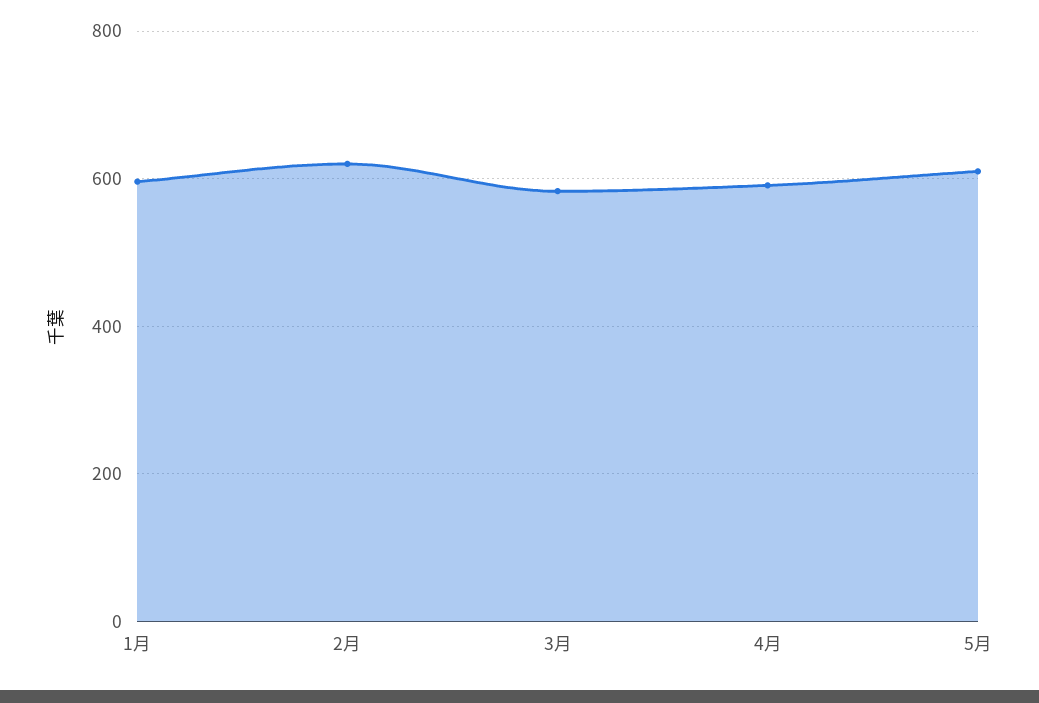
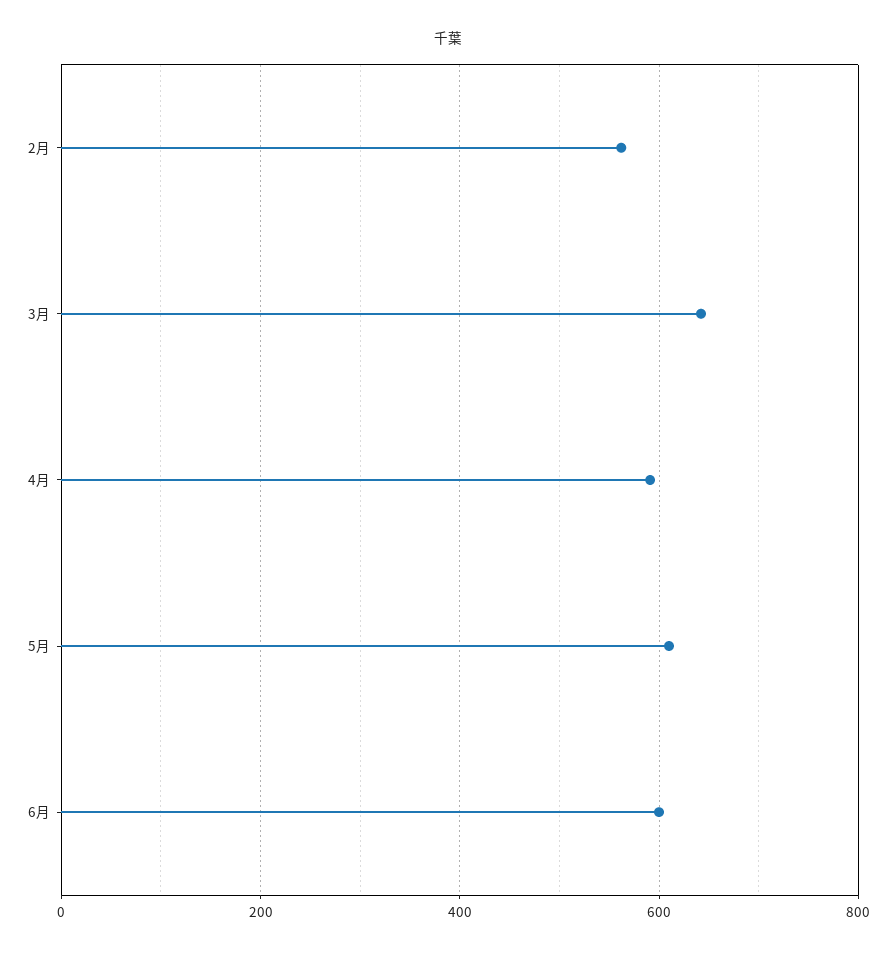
1月: 600 -> none
2月: 620 -> 560
3月: 580 -> 640
6月: none -> 600

